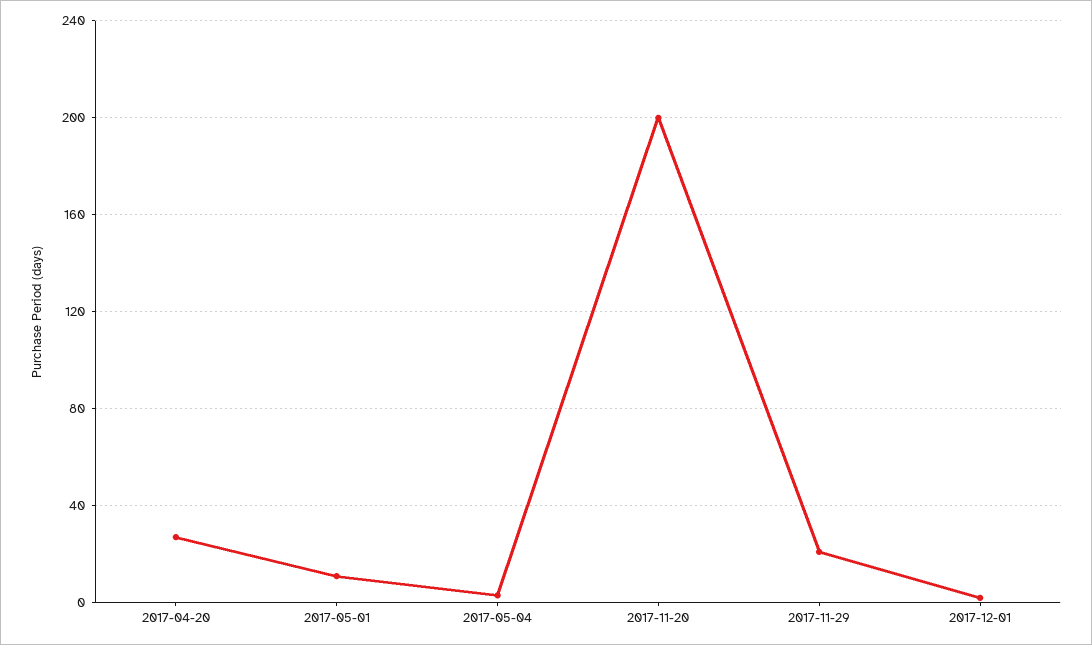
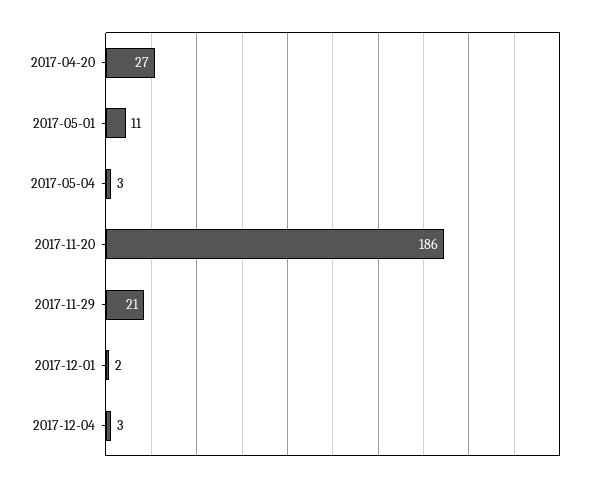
2017-11-20: 200 -> 186
2017-12-04: none -> 3

